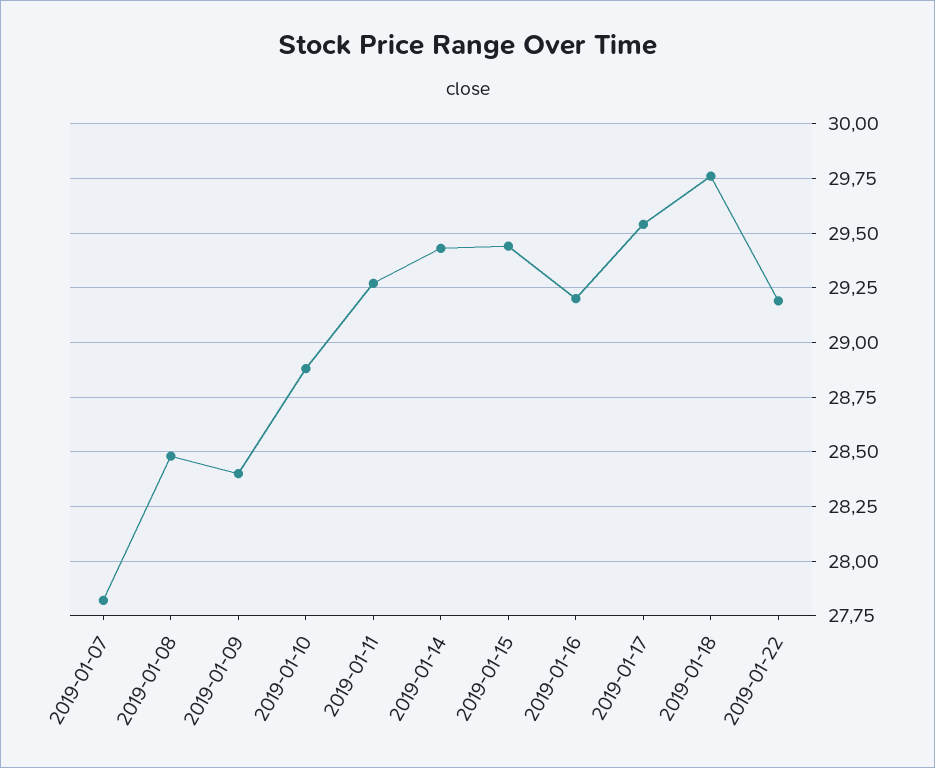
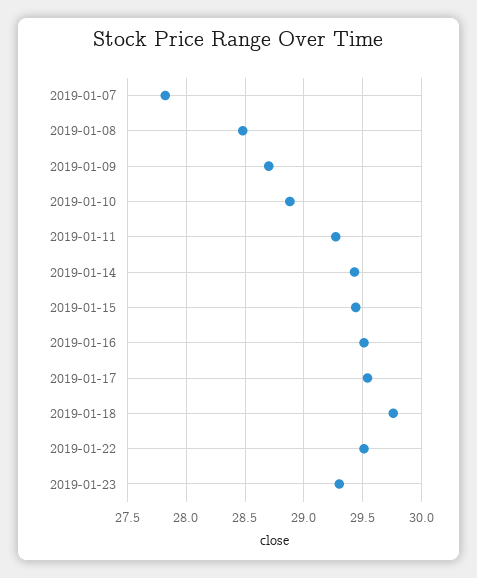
2019-01-09: 28.4 -> 28.7
2019-01-16: 29.2 -> 29.5
2019-01-22: 29.2 -> 29.5
2019-01-23: none -> 29.3

